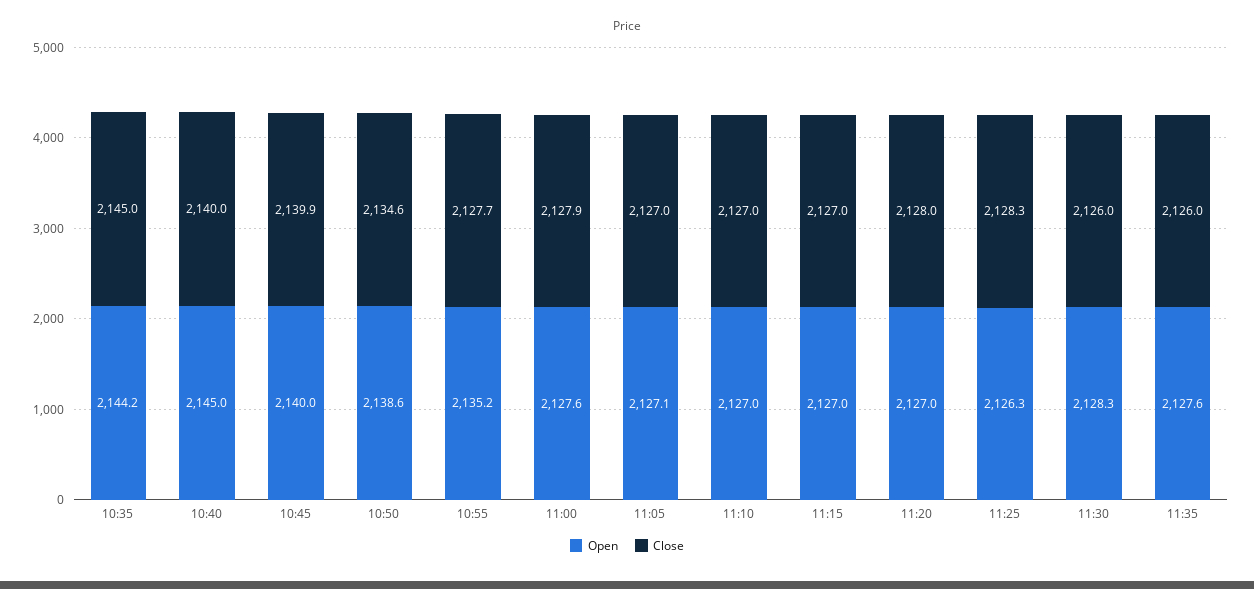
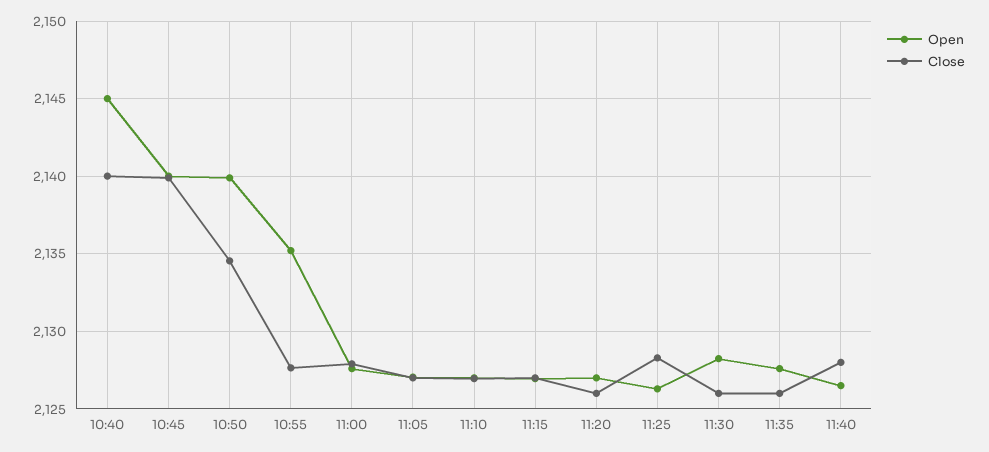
Open, 10:35: 2144.2 -> none
Close, 10:35: 2145 -> none
Open, 10:50: 2138.6 -> 2140
Close, 11:20: 2128 -> 2126
Open, 11:40: none -> 2126.5
Close, 11:40: none -> 2128

